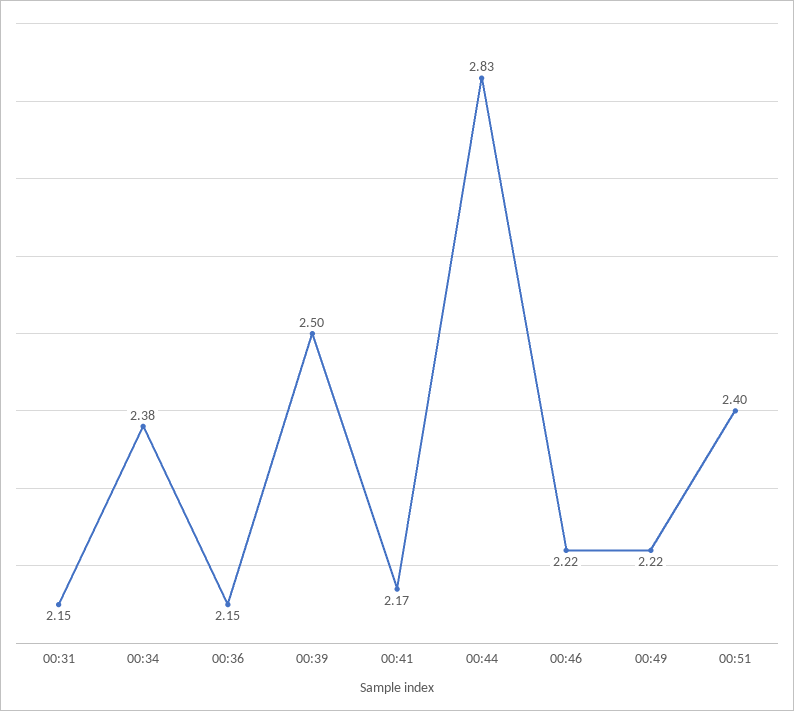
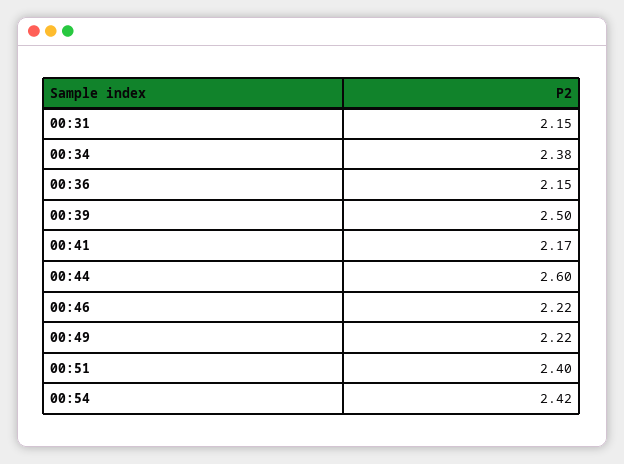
00:44: 2.83 -> 2.6
00:54: none -> 2.42

